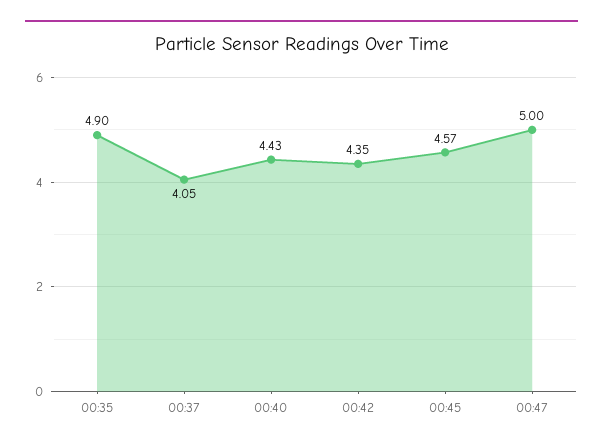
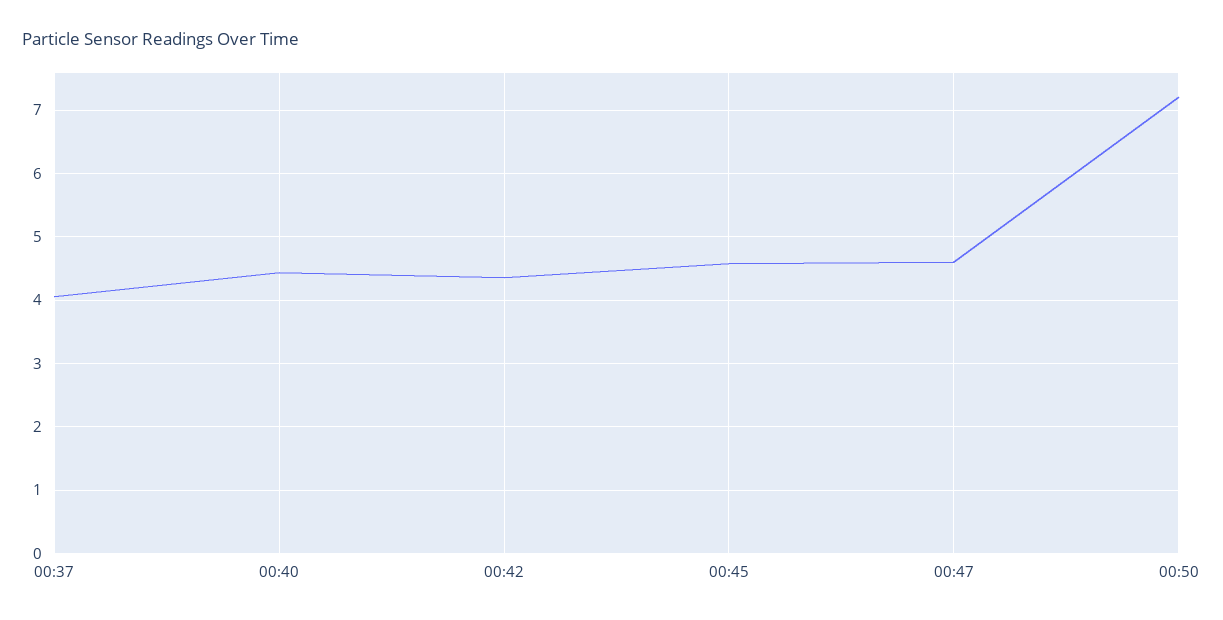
00:35: 4.9 -> none
00:47: 5 -> 4.6
00:50: none -> 7.2

